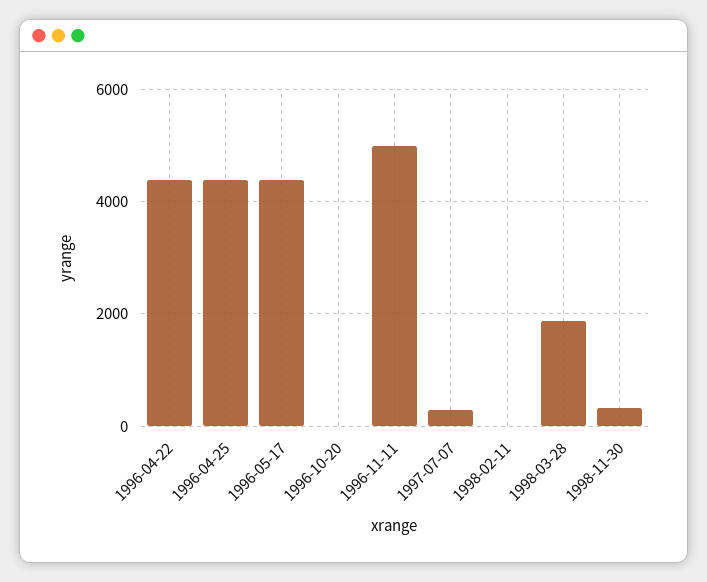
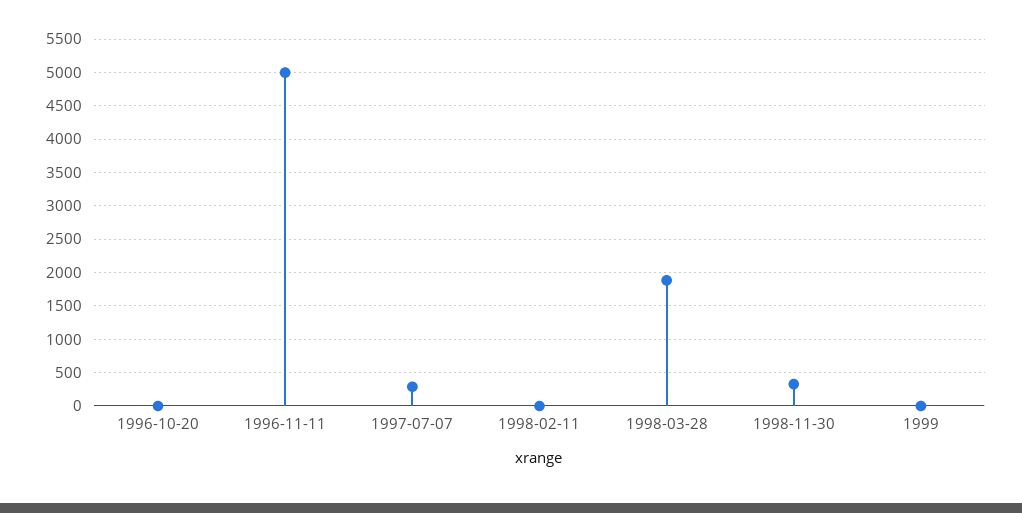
1996-04-22: 4400 -> none
1996-04-25: 4400 -> none
1996-05-17: 4400 -> none
1999: none -> 0

